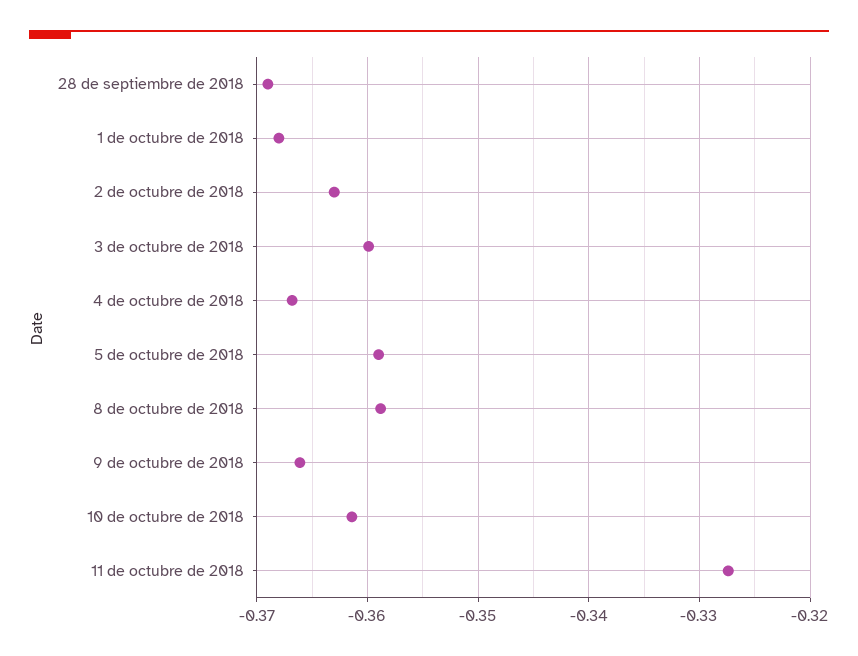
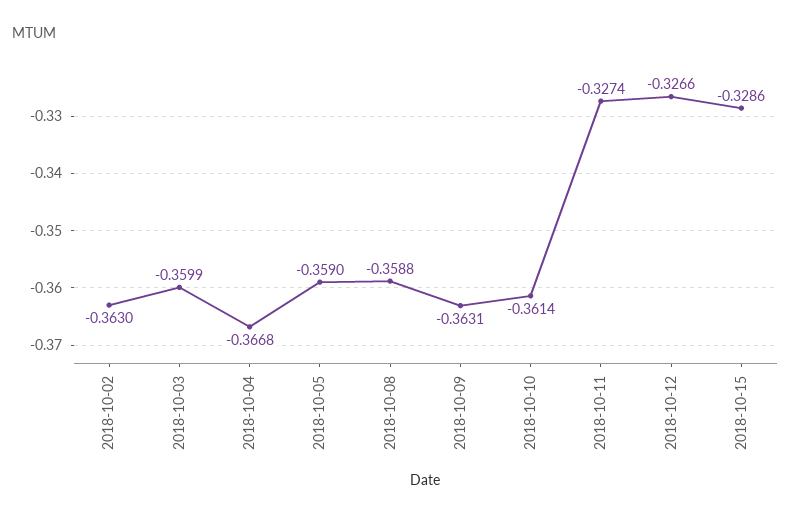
28 de septiembre de 2018: -0.369 -> none
1 de octubre de 2018: -0.368 -> none
9 de octubre de 2018: -0.366 -> -0.3631
2018-10-12: none -> -0.3266
2018-10-15: none -> -0.3286

